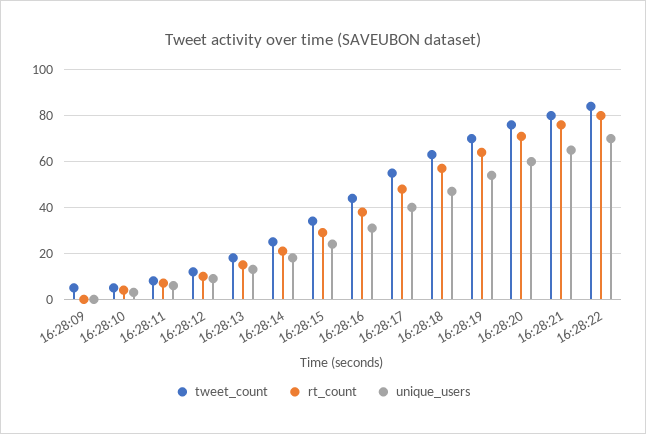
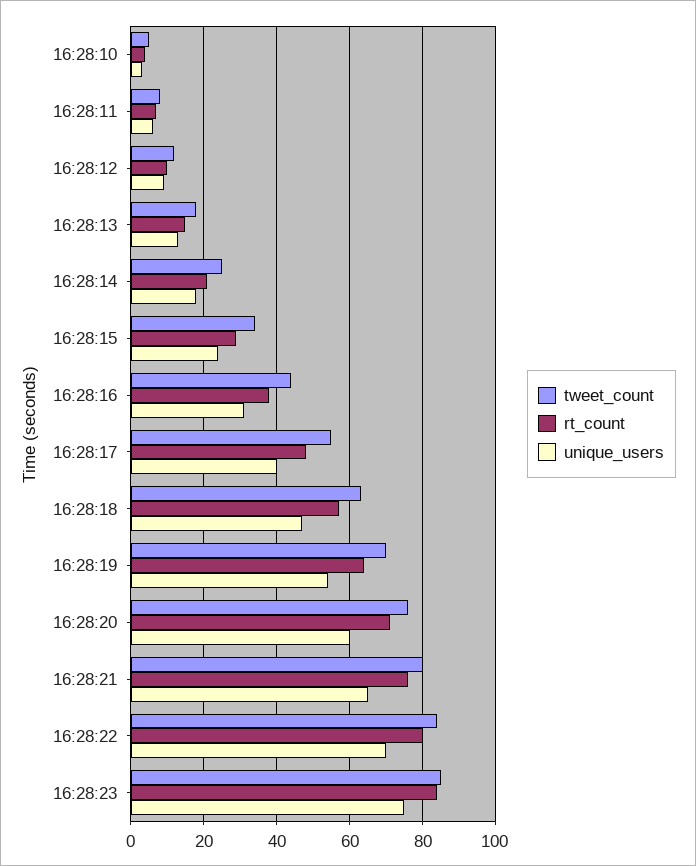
tweet_count, 16:28:09: 5 -> none
rt_count, 16:28:09: 0 -> none
unique_users, 16:28:09: 0 -> none
tweet_count, 16:28:23: none -> 85
rt_count, 16:28:23: none -> 85
unique_users, 16:28:23: none -> 75

